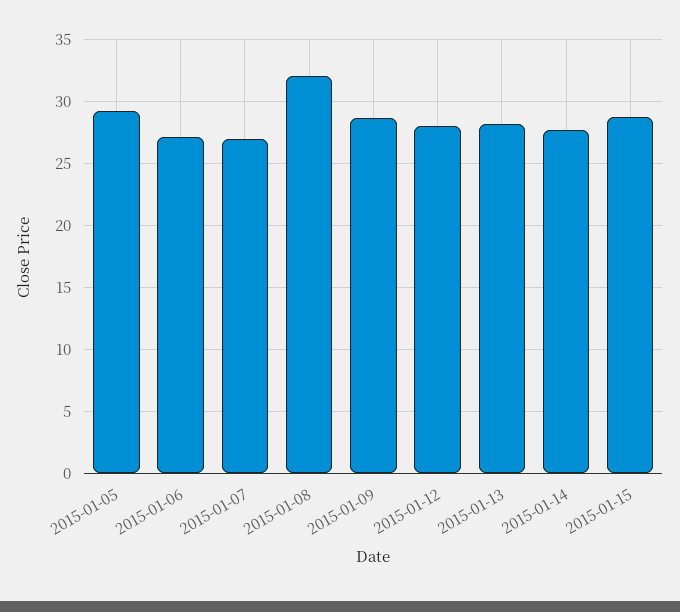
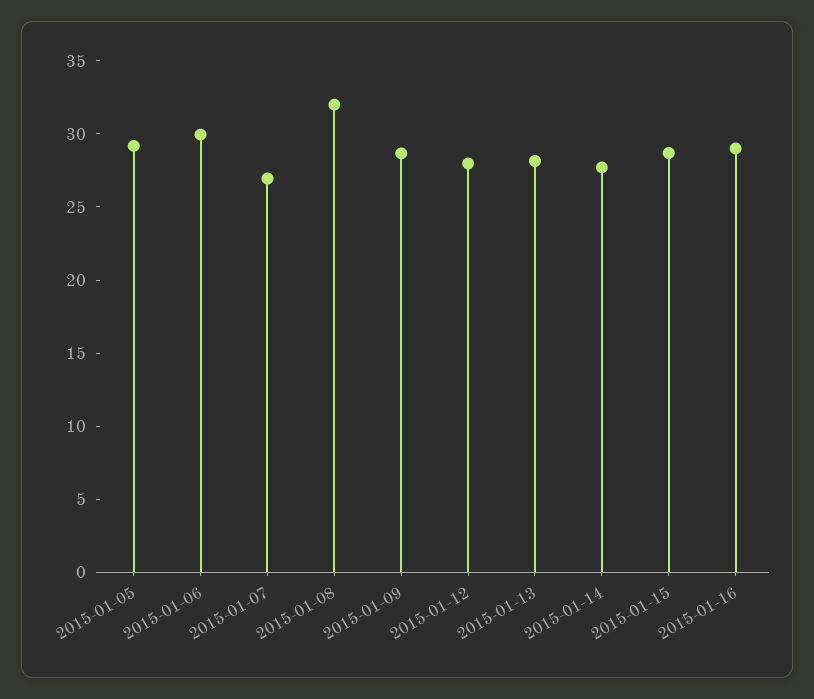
2015-01-06: 27 -> 30
2015-01-16: none -> 29

